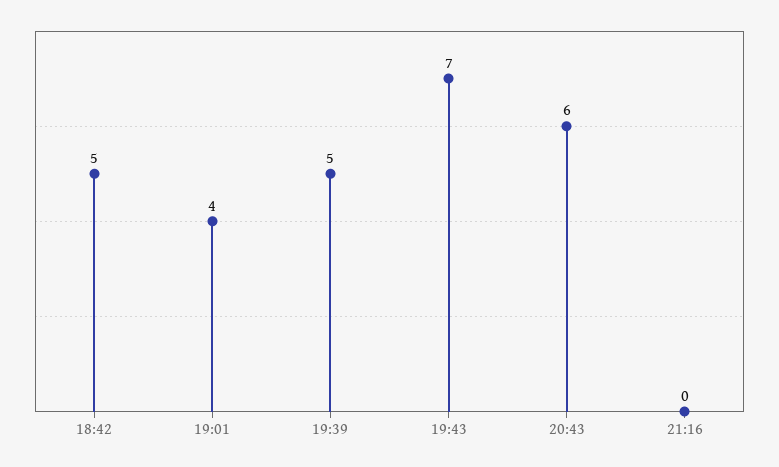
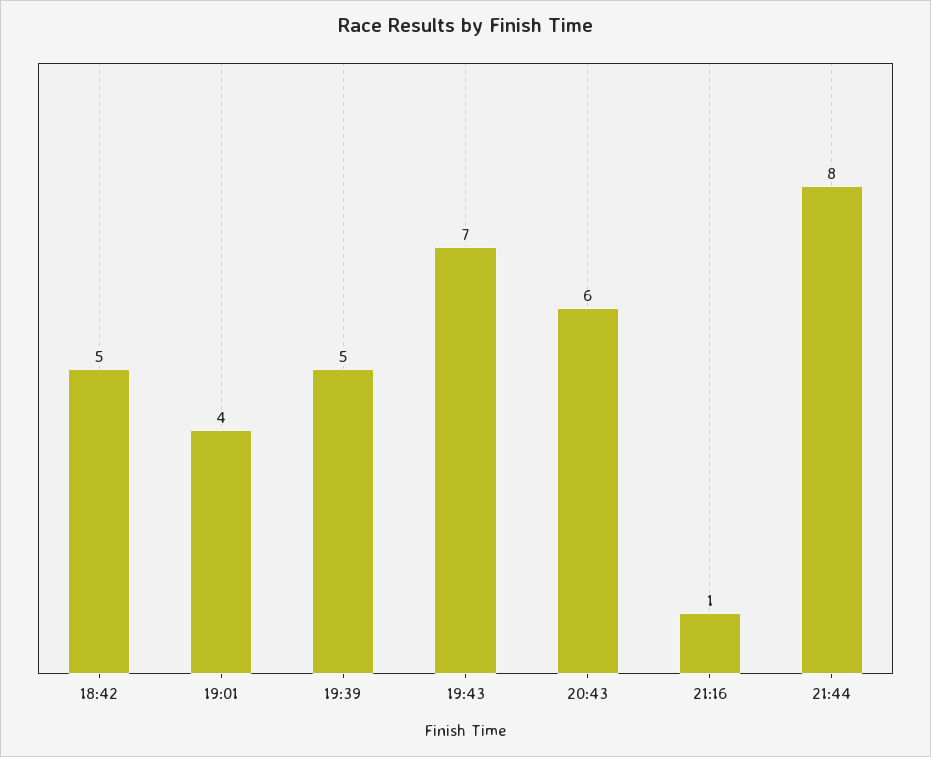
21:16: 0 -> 1
21:44: none -> 8

